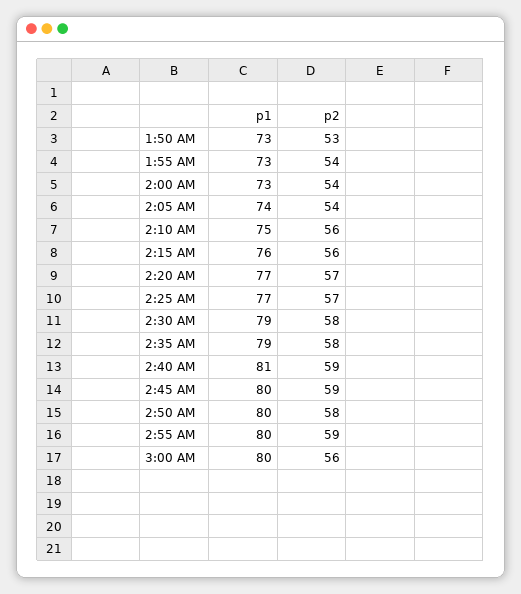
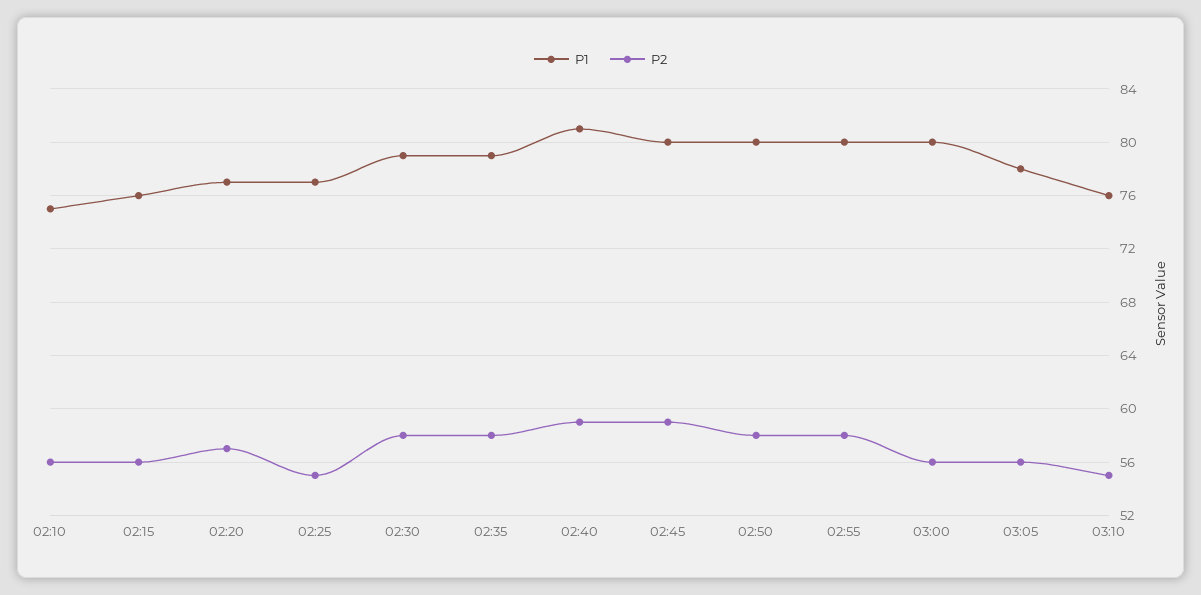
p1, 1:50 AM: 73 -> none
p2, 1:50 AM: 53 -> none
p1, 1:55 AM: 73 -> none
p2, 1:55 AM: 54 -> none
p1, 2:00 AM: 73 -> none
p2, 2:00 AM: 54 -> none
p1, 2:05 AM: 74 -> none
p2, 2:05 AM: 54 -> none
p2, 2:25 AM: 57 -> 55
p2, 2:55 AM: 59 -> 58
p1, 03:05: none -> 78
p2, 03:05: none -> 56
p1, 03:10: none -> 76
p2, 03:10: none -> 55

